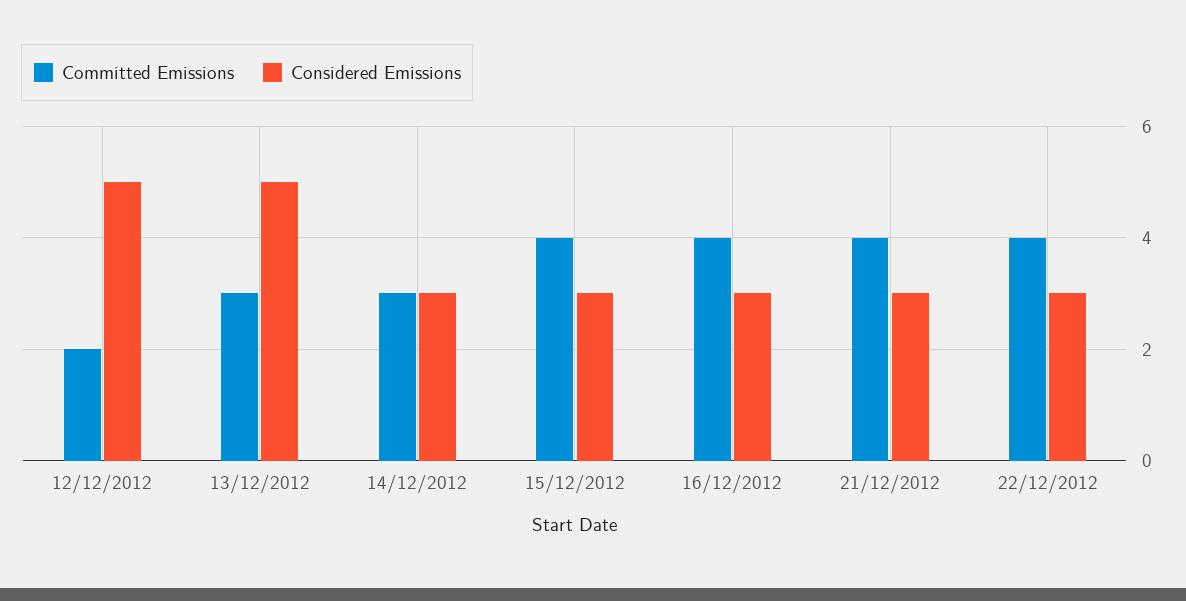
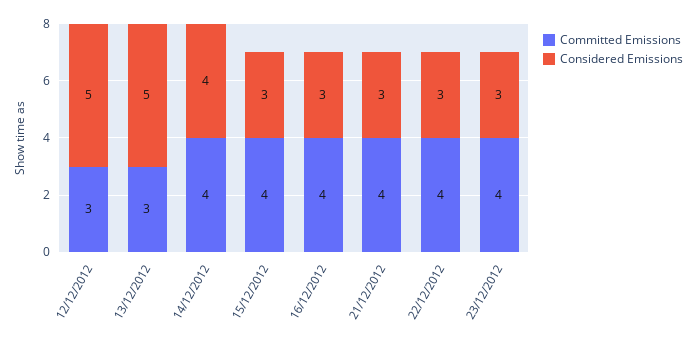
Committed Emissions, 12/12/2012: 2 -> 3
Committed Emissions, 14/12/2012: 3 -> 4
Considered Emissions, 14/12/2012: 3 -> 4
Committed Emissions, 23/12/2012: none -> 4
Considered Emissions, 23/12/2012: none -> 3

